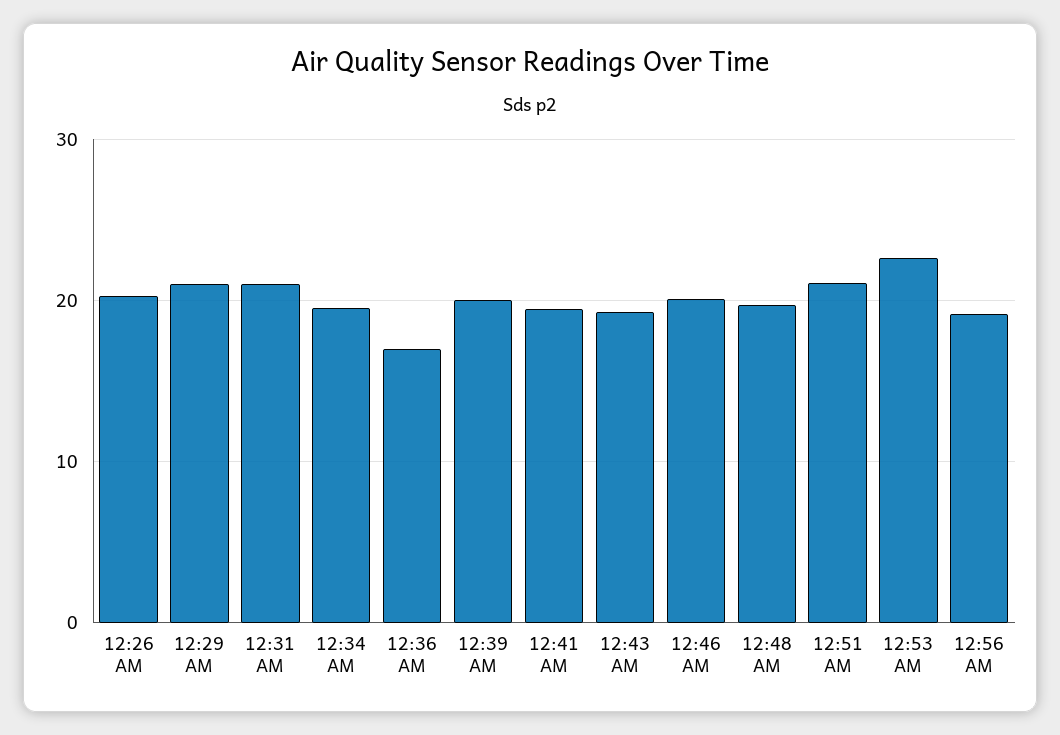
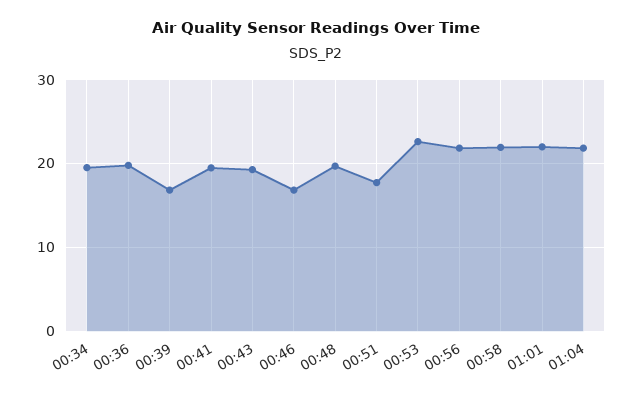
12:26 AM: 20 -> none
12:29 AM: 21 -> none
12:31 AM: 21 -> none
12:36 AM: 17 -> 20
12:39 AM: 20 -> 17
12:46 AM: 20 -> 17
12:51 AM: 21 -> 18
12:56 AM: 19 -> 22
00:58: none -> 22
01:01: none -> 22
01:04: none -> 22

